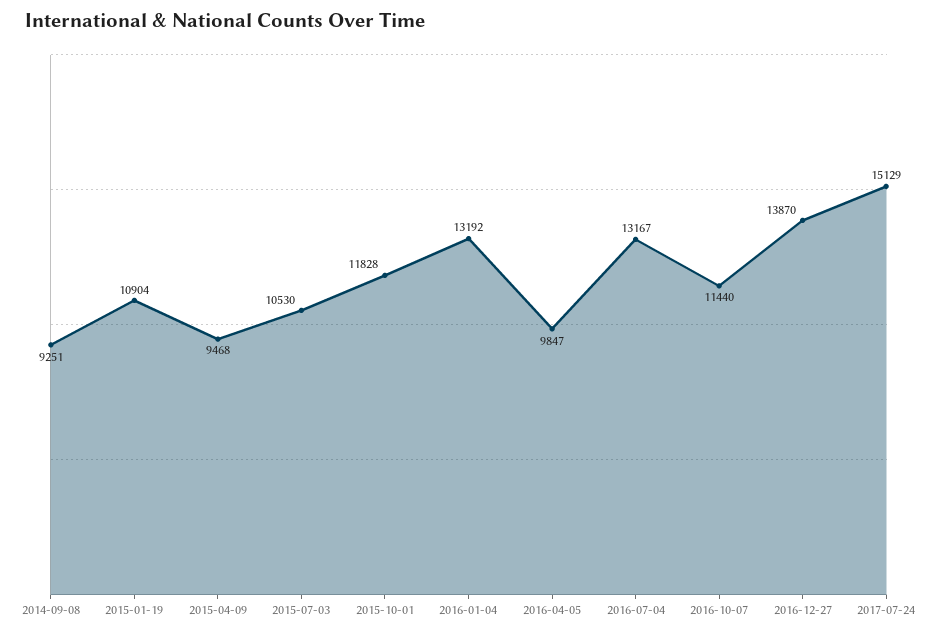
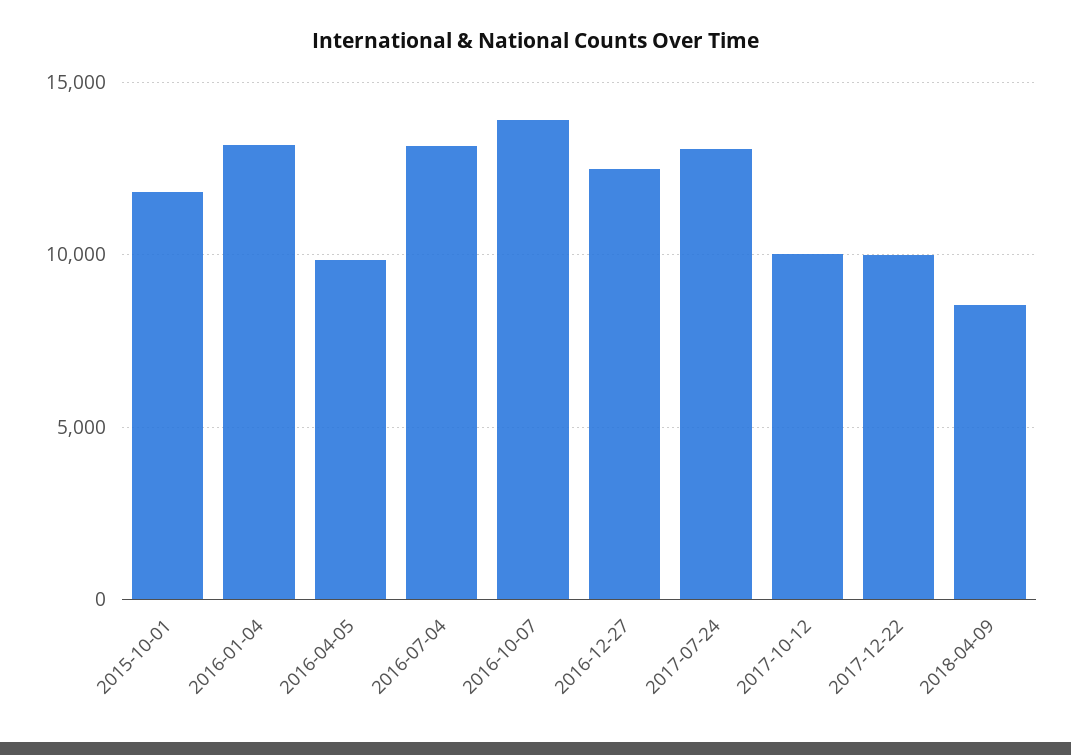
2014-09-08: 9251 -> none
2015-01-19: 10904 -> none
2015-04-09: 9468 -> none
2015-07-03: 10530 -> none
2016-10-07: 11440 -> 14000
2016-12-27: 13870 -> 12500
2017-07-24: 15129 -> 13000
2017-10-12: none -> 10000
2017-12-22: none -> 10000
2018-04-09: none -> 8500

